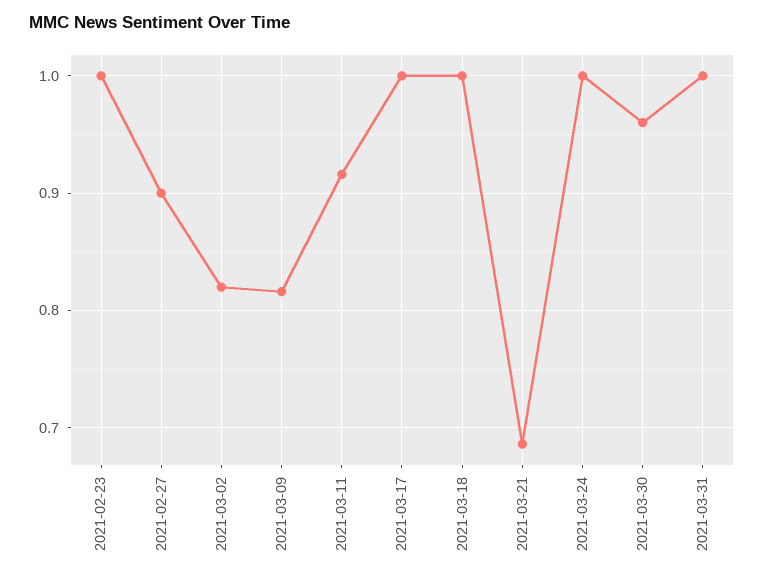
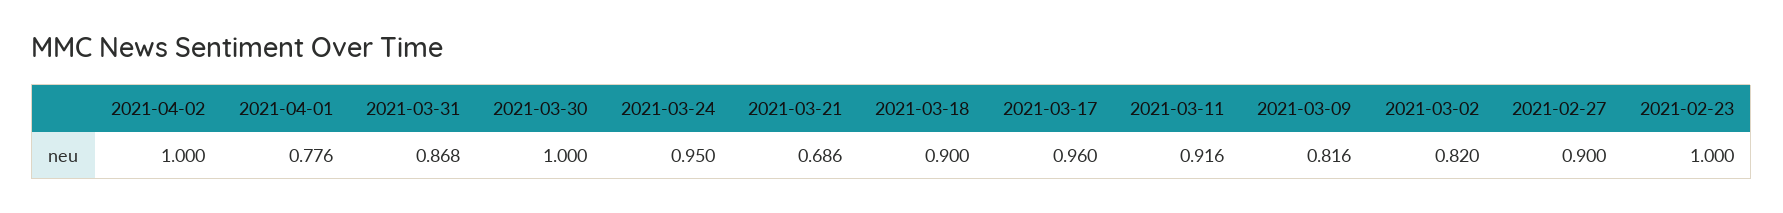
2021-03-17: 1 -> 0.96
2021-03-18: 1 -> 0.9
2021-03-24: 1 -> 0.95
2021-03-30: 0.96 -> 1
2021-03-31: 1 -> 0.868
2021-04-02: none -> 1
2021-04-01: none -> 0.776

